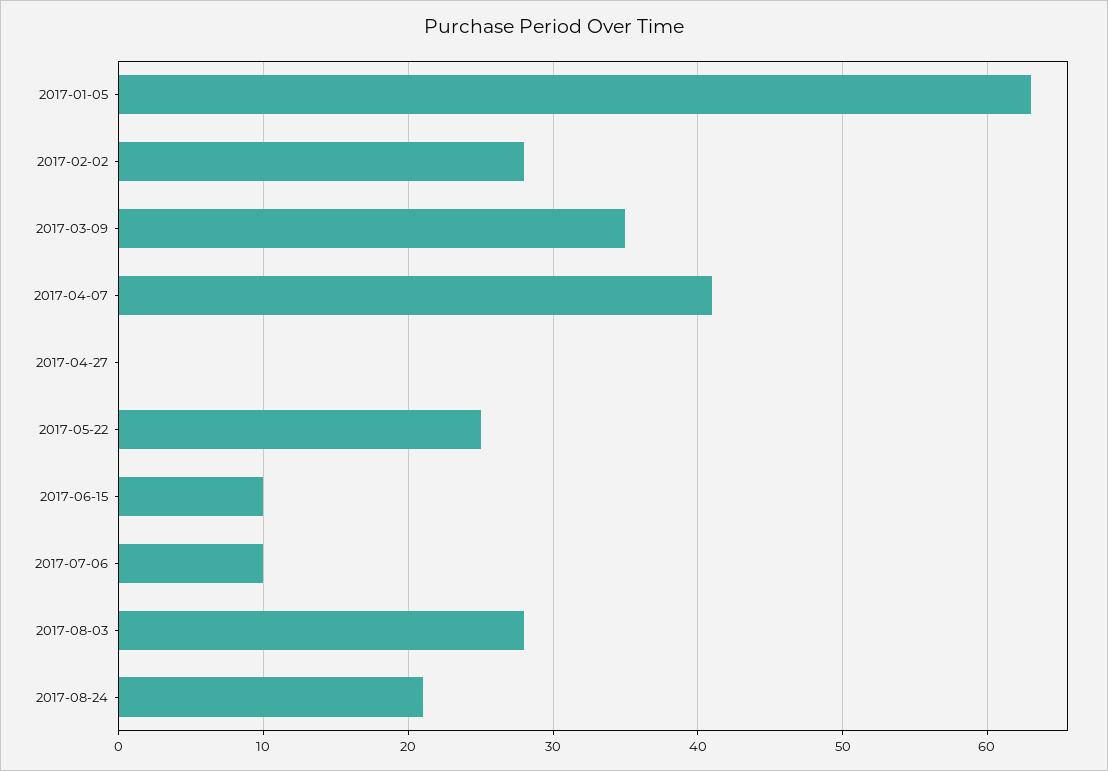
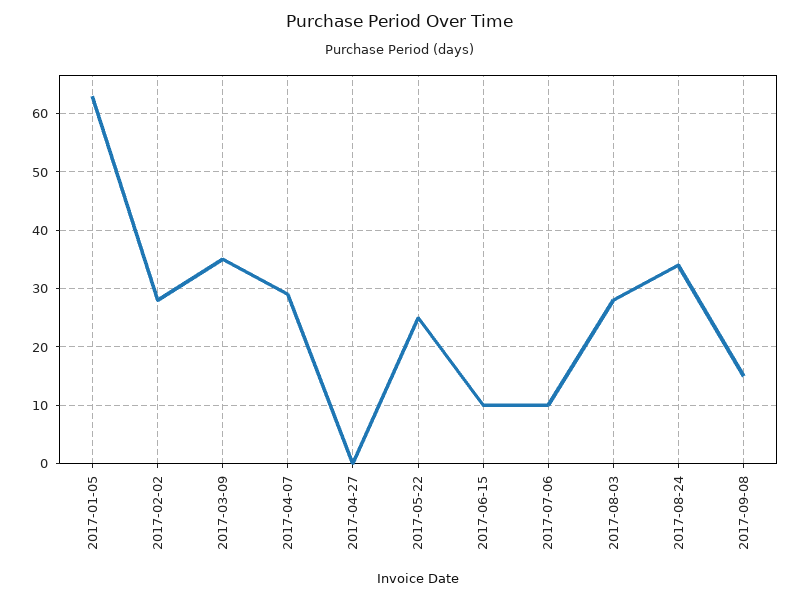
2017-04-07: 41 -> 30
2017-08-24: 21 -> 35
2017-09-08: none -> 15

